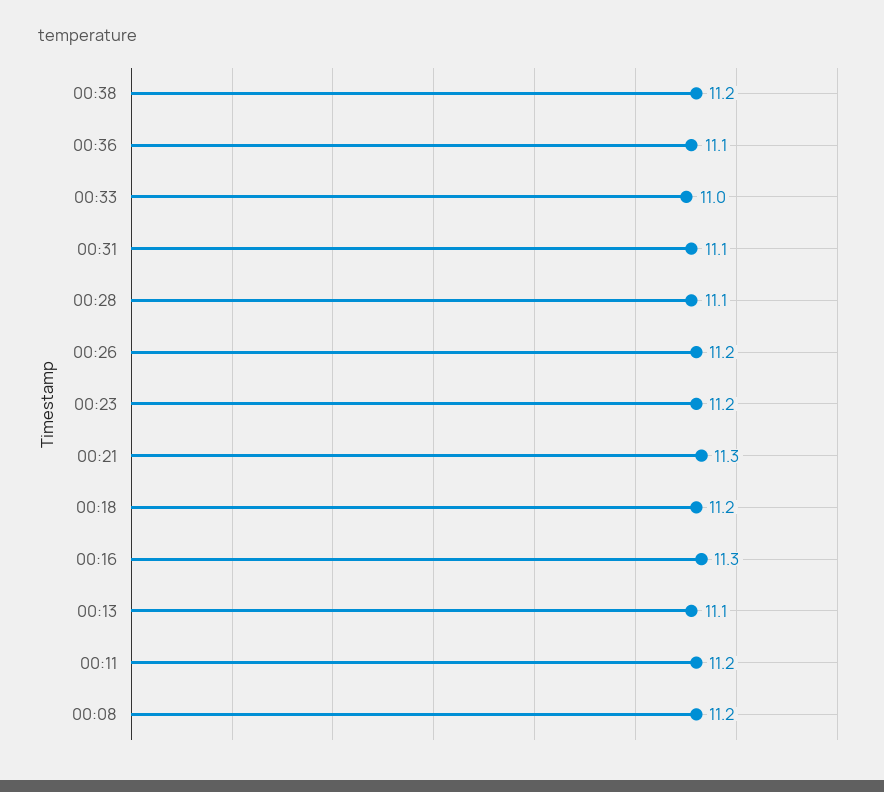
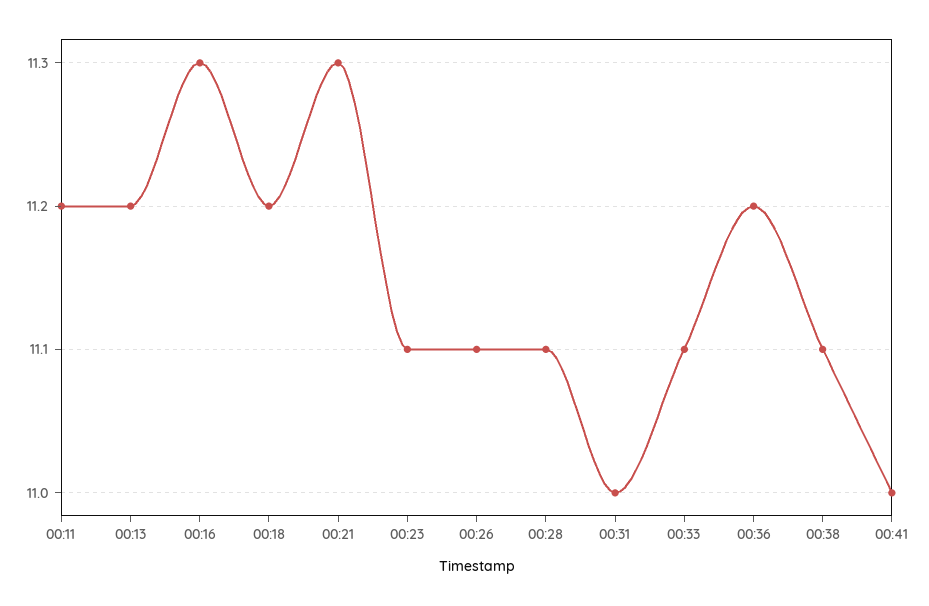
00:38: 11.2 -> 11.1
00:36: 11.1 -> 11.2
00:33: 11 -> 11.1
00:31: 11.1 -> 11
00:26: 11.2 -> 11.1
00:23: 11.2 -> 11.1
00:13: 11.1 -> 11.2
00:08: 11.2 -> none
00:41: none -> 11

